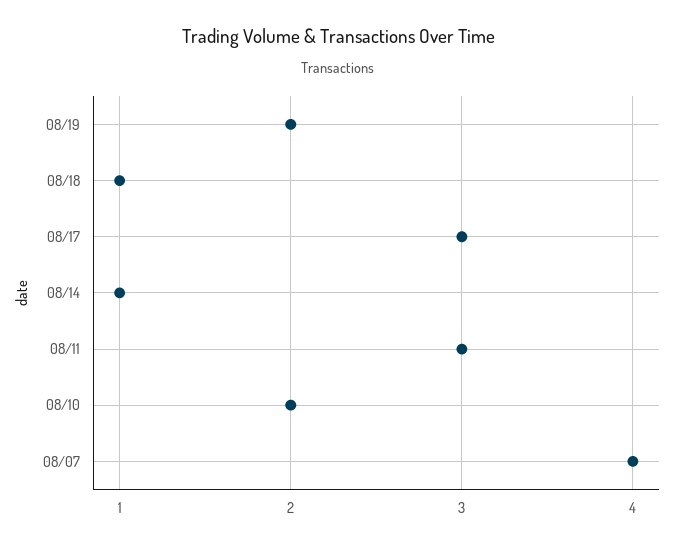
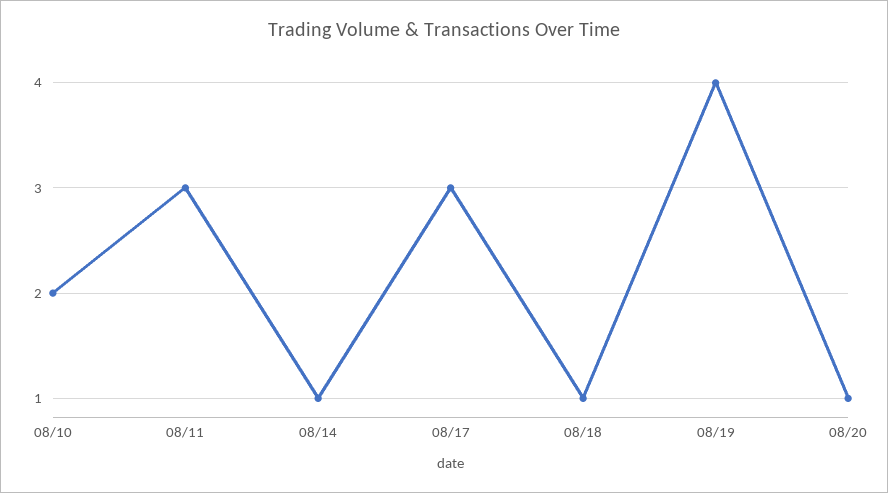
08/19: 2 -> 4
08/07: 4 -> none
08/20: none -> 1

